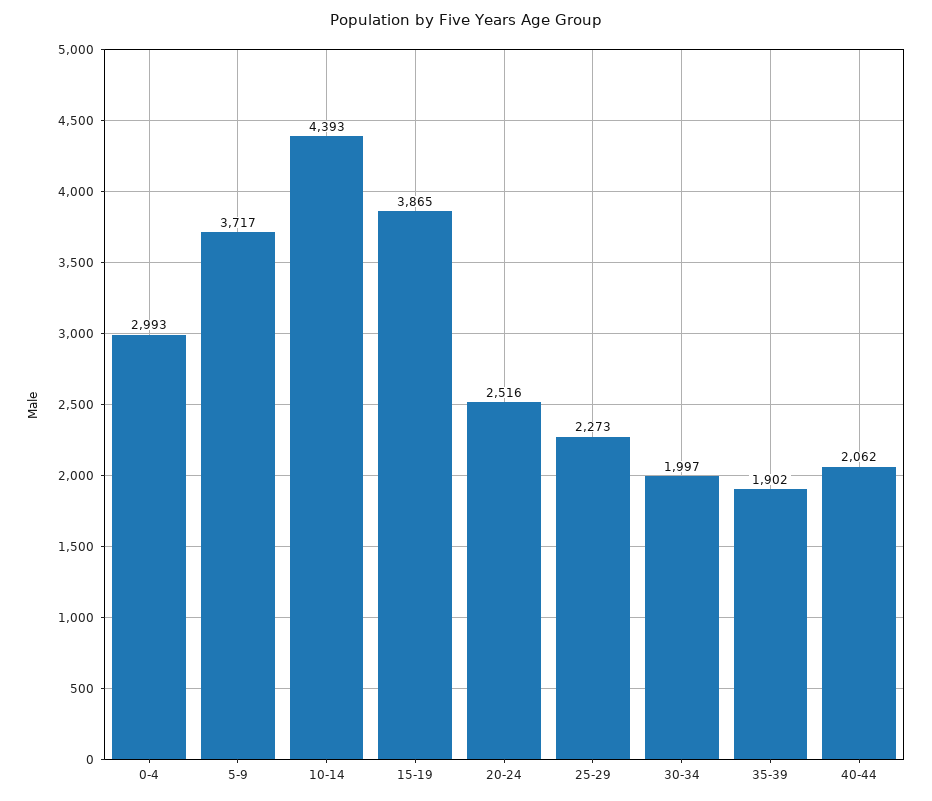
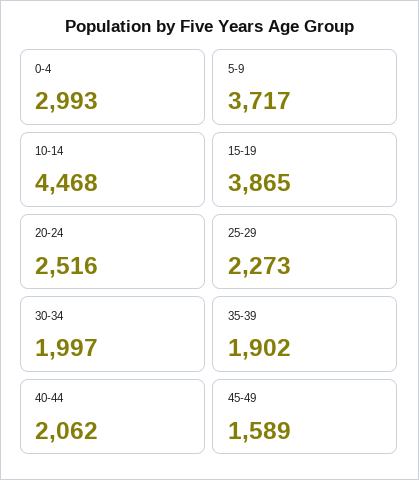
10-14: 4393 -> 4468
45-49: none -> 1589

